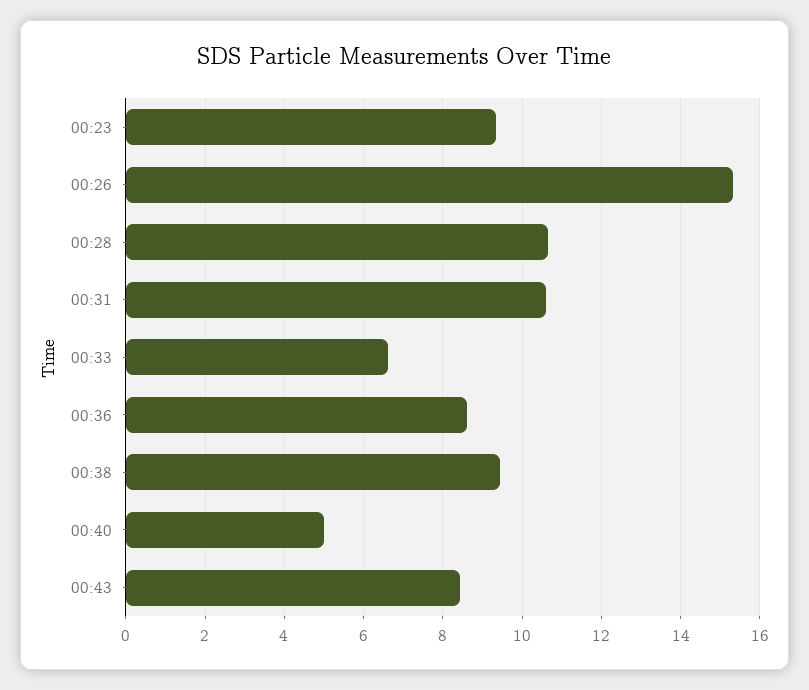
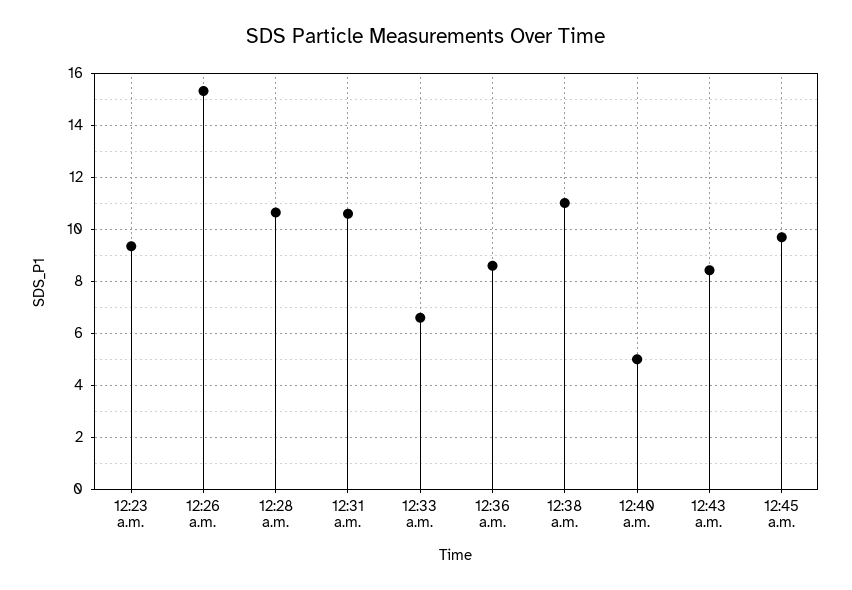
00:38: 9.4 -> 11
12:45 a.m.: none -> 9.75

